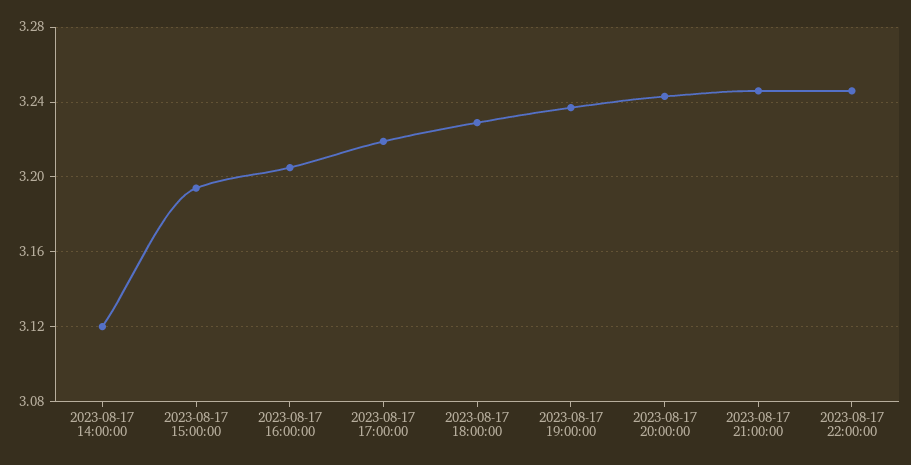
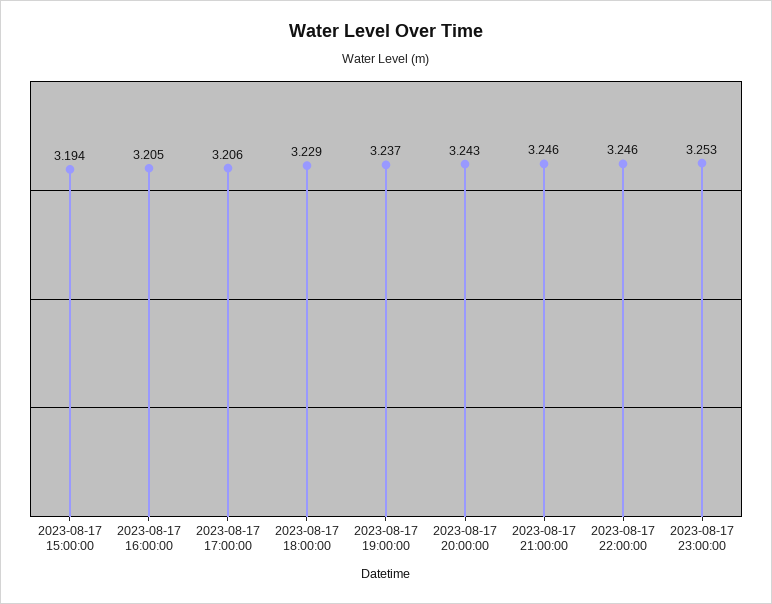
2023-08-17 14:00:00: 3.12 -> none
2023-08-17 17:00:00: 3.22 -> 3.206
2023-08-17 23:00:00: none -> 3.253

